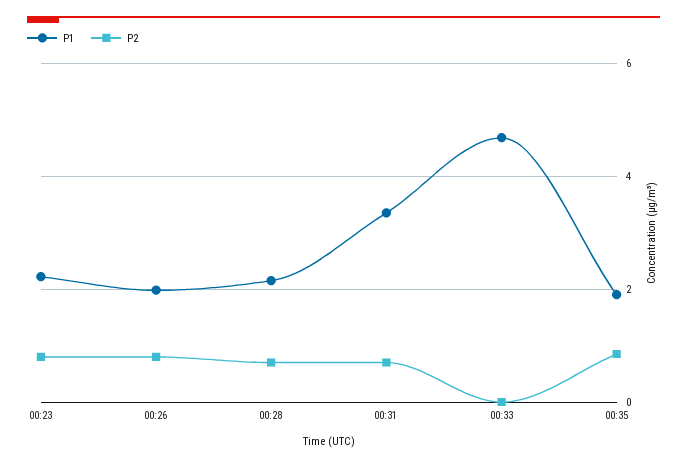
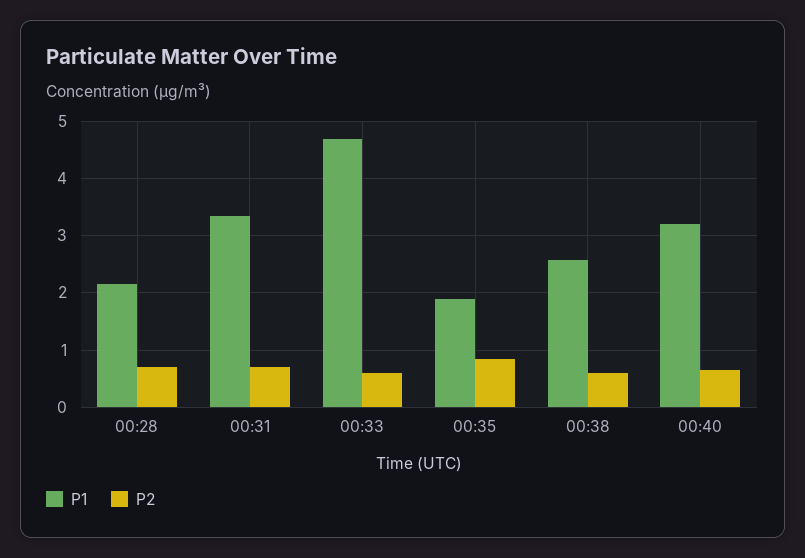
P1, 00:23: 2.2 -> none
P2, 00:23: 0.8 -> none
P1, 00:26: 2 -> none
P2, 00:26: 0.8 -> none
P2, 00:33: 0 -> 0.6
P1, 00:38: none -> 2.6
P2, 00:38: none -> 0.6
P1, 00:40: none -> 3.2
P2, 00:40: none -> 0.6

